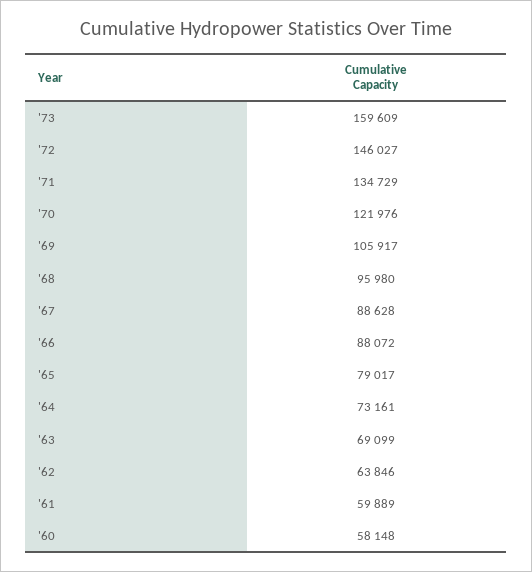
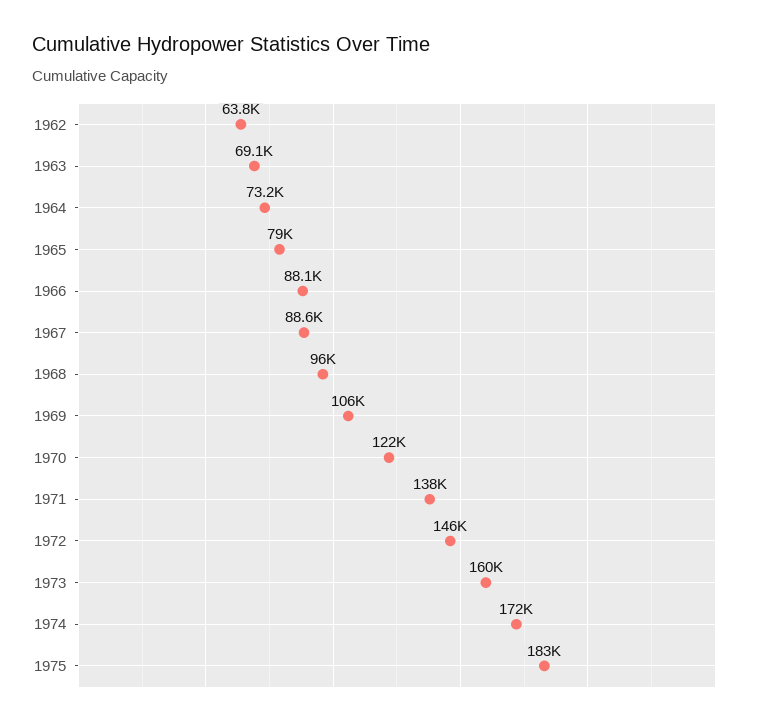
'71: 134729 -> 138000
'61: 59889 -> none
'60: 58148 -> none
1974: none -> 172000
1975: none -> 183000

